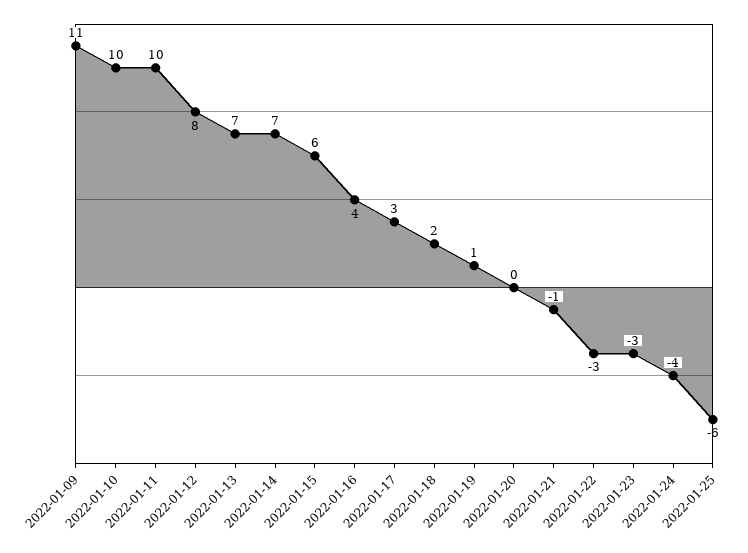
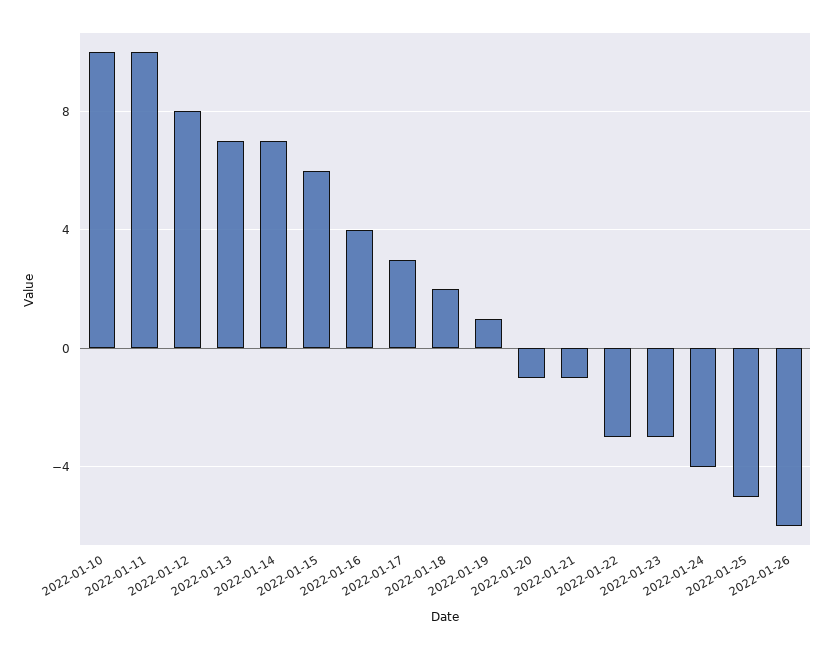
2022-01-09: 11 -> none
2022-01-20: 0 -> -1
2022-01-25: -6 -> -5
2022-01-26: none -> -6

